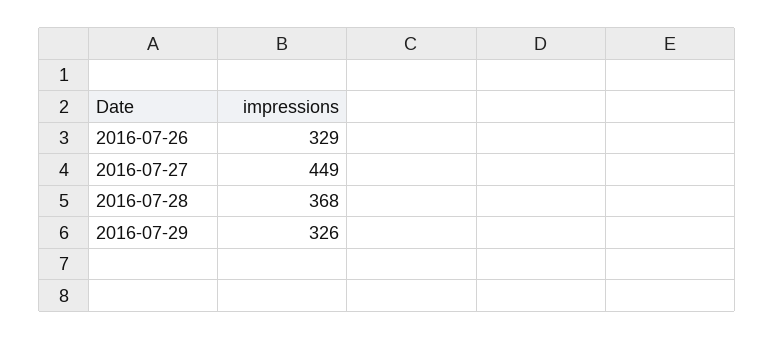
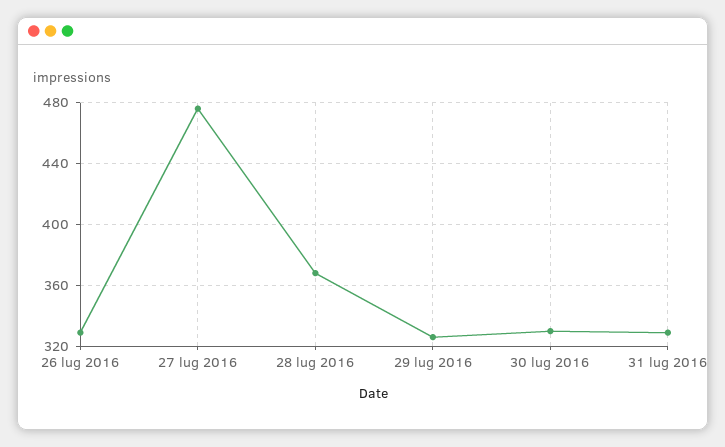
2016-07-27: 449 -> 475
30 lug 2016: none -> 330
31 lug 2016: none -> 330

